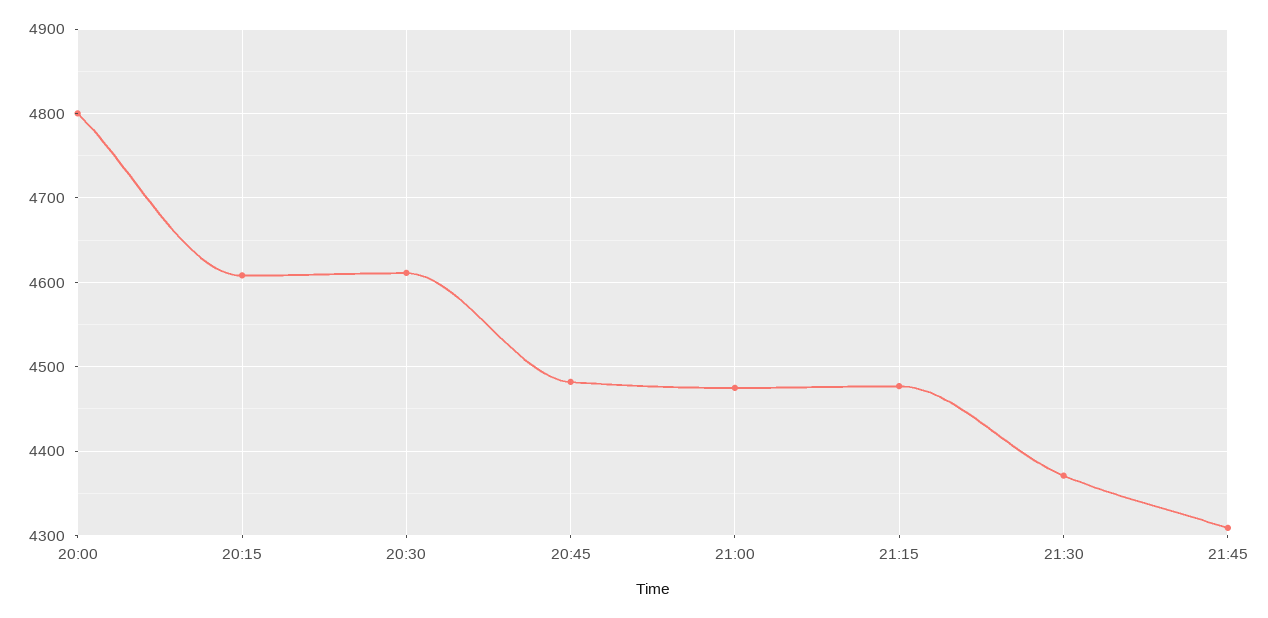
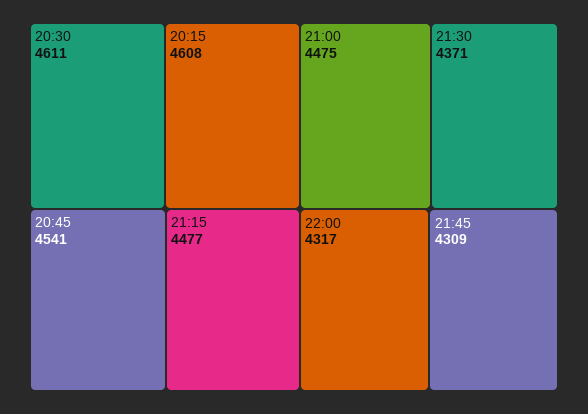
20:00: 4800 -> none
20:45: 4480 -> 4541
22:00: none -> 4317

